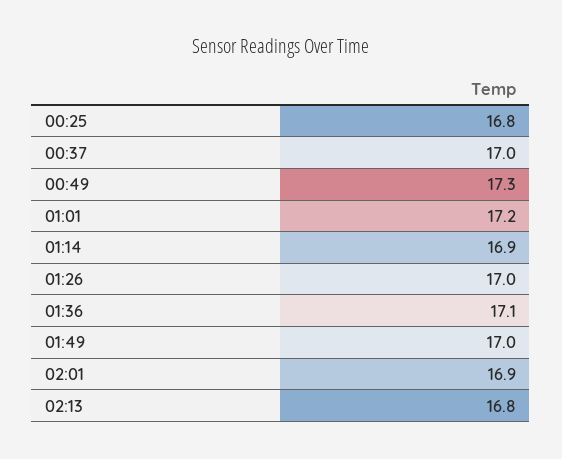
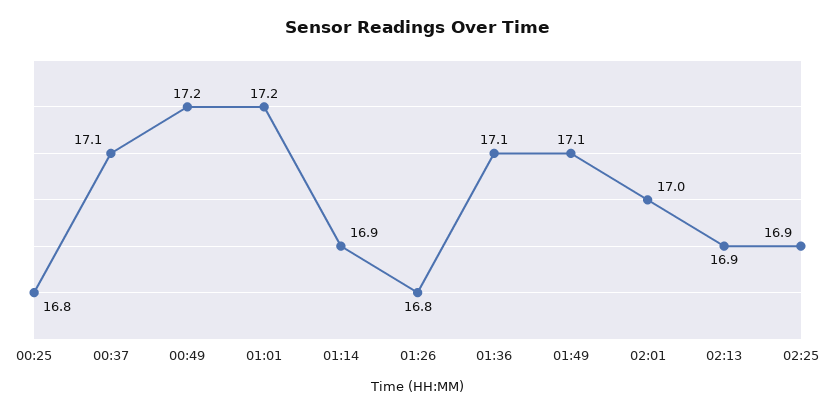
00:37: 17 -> 17.1
00:49: 17.3 -> 17.2
01:26: 17 -> 16.8
01:49: 17 -> 17.1
02:01: 16.9 -> 17
02:13: 16.8 -> 16.9
02:25: none -> 16.9

